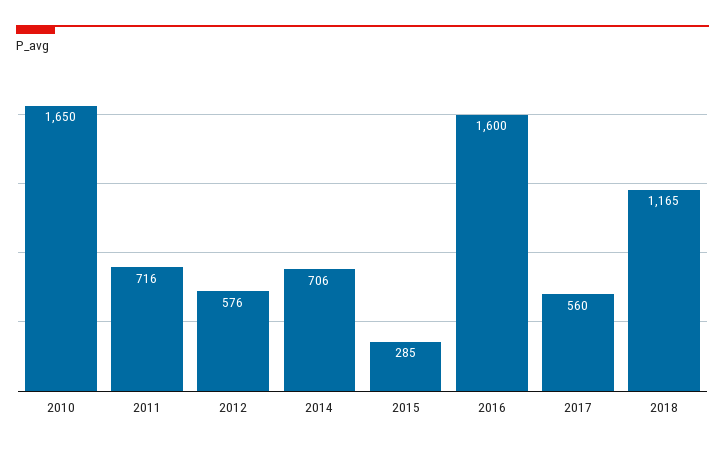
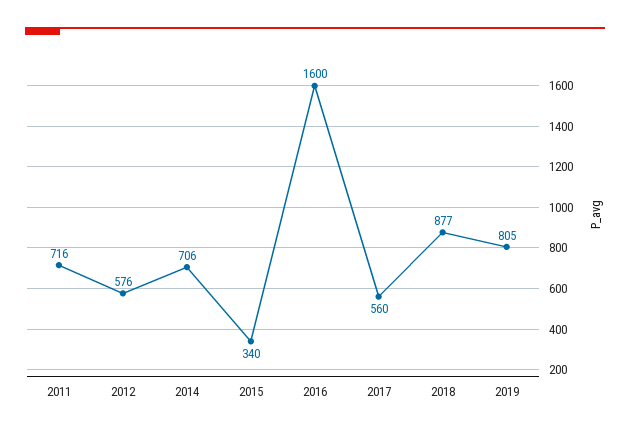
2010: 1650 -> none
2015: 285 -> 340
2018: 1165 -> 877
2019: none -> 805

